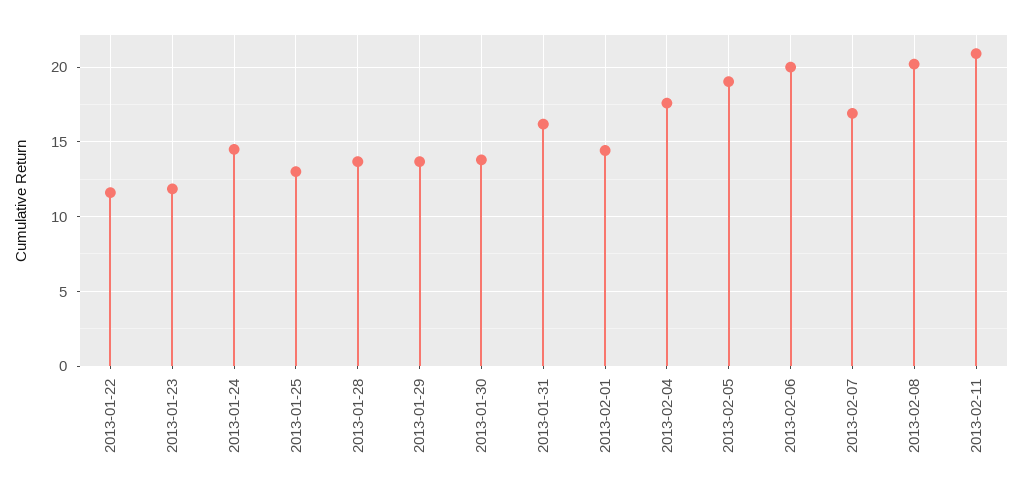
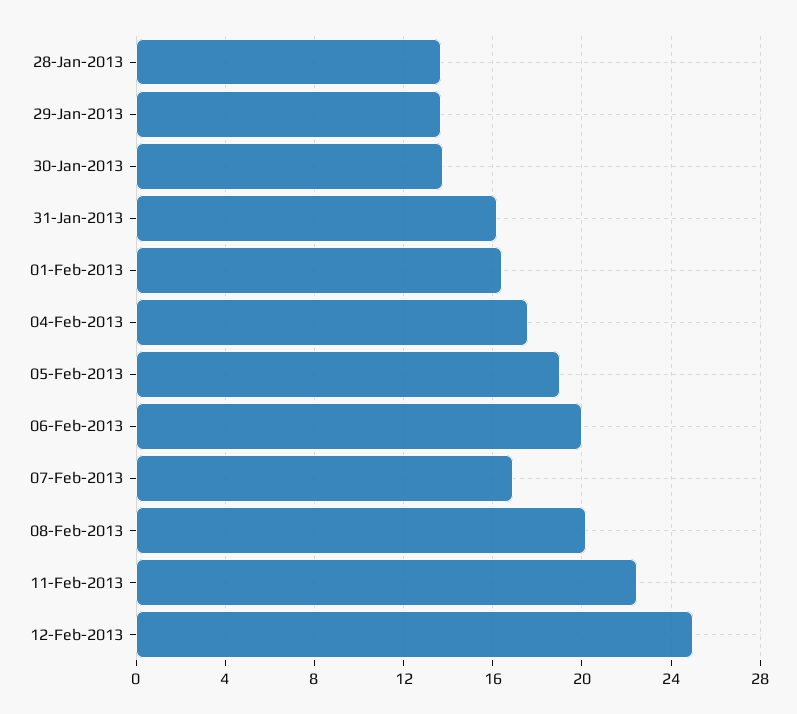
2013-01-22: 11.5 -> none
2013-01-23: 12 -> none
2013-01-24: 14.5 -> none
2013-01-25: 13 -> none
2013-02-01: 14.5 -> 16.5
2013-02-11: 21 -> 22.5
12-Feb-2013: none -> 25

